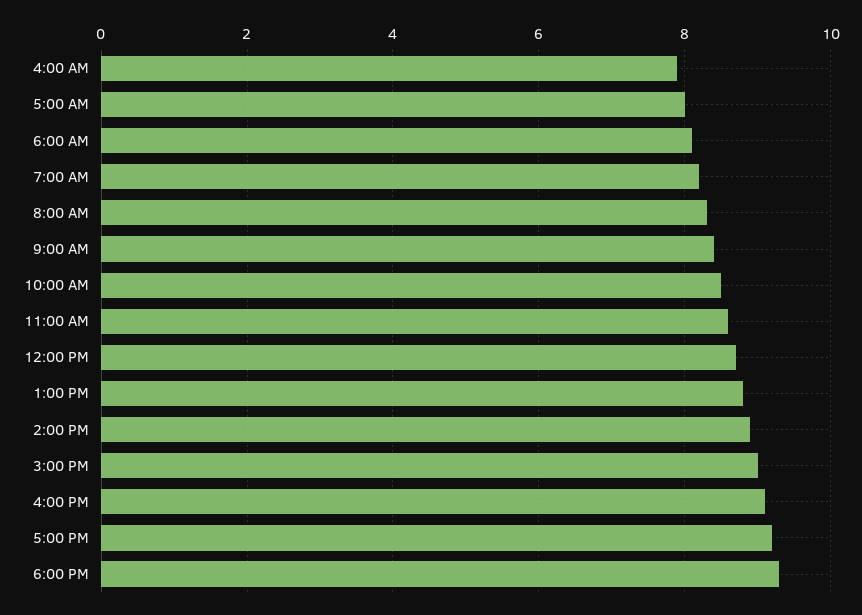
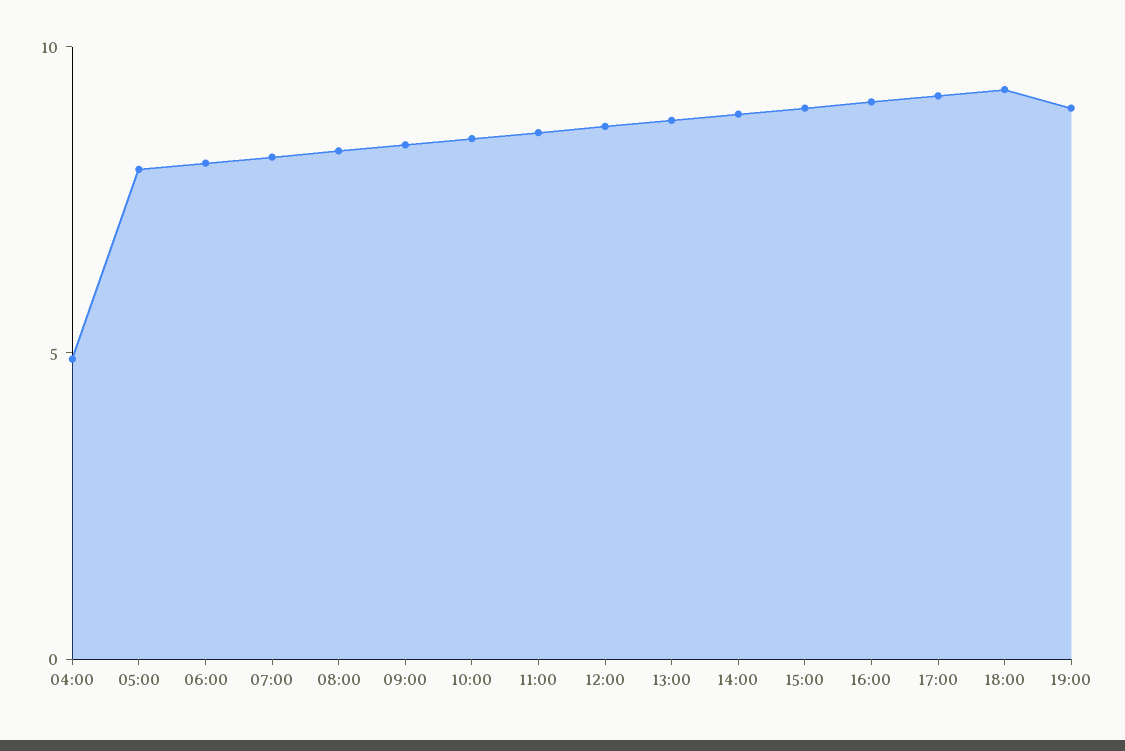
4:00 AM: 8 -> 5
19:00: none -> 9

